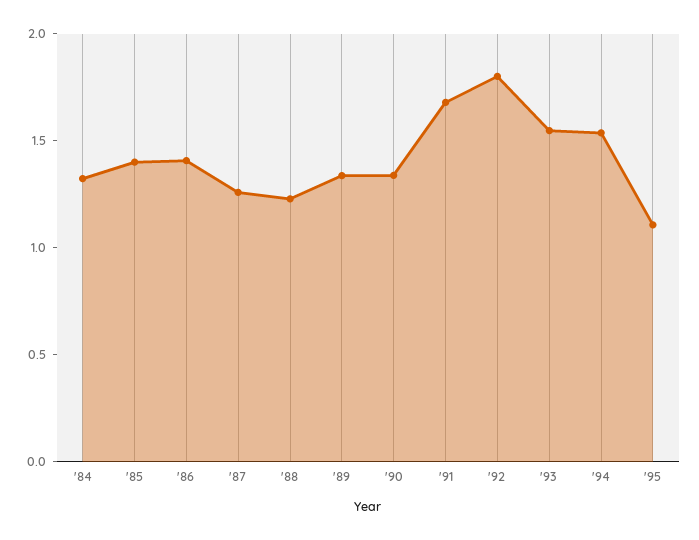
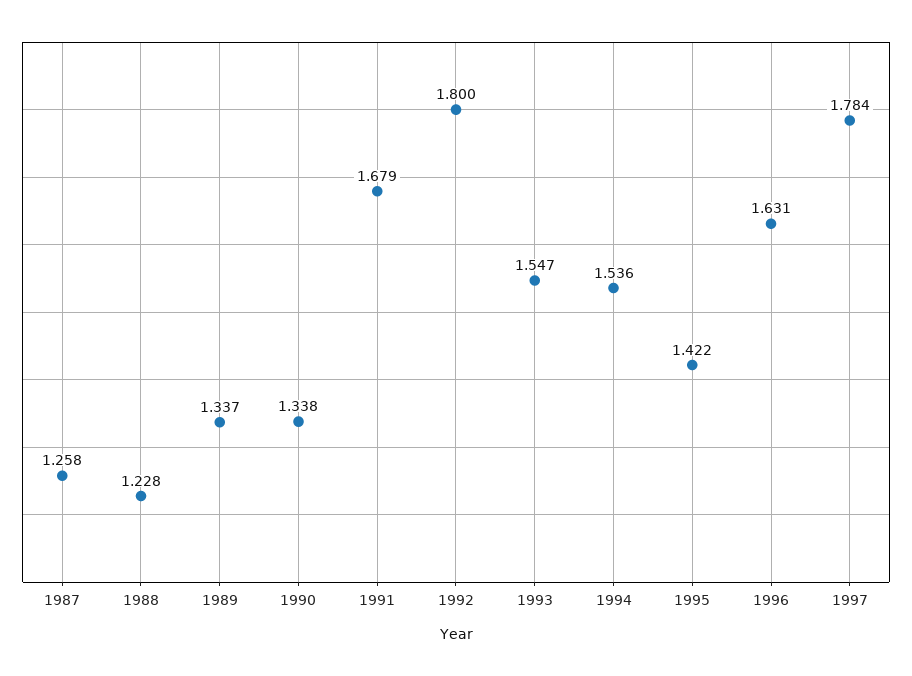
'84: 1.3 -> none
'85: 1.4 -> none
'86: 1.4 -> none
'95: 1.1 -> 1.422
1996: none -> 1.631
1997: none -> 1.784

